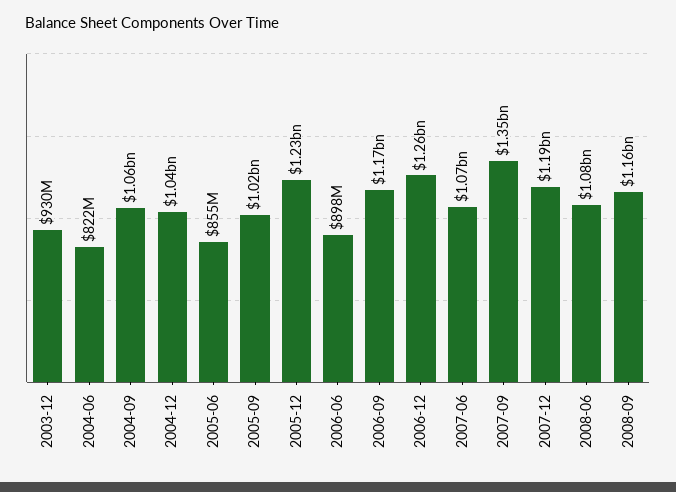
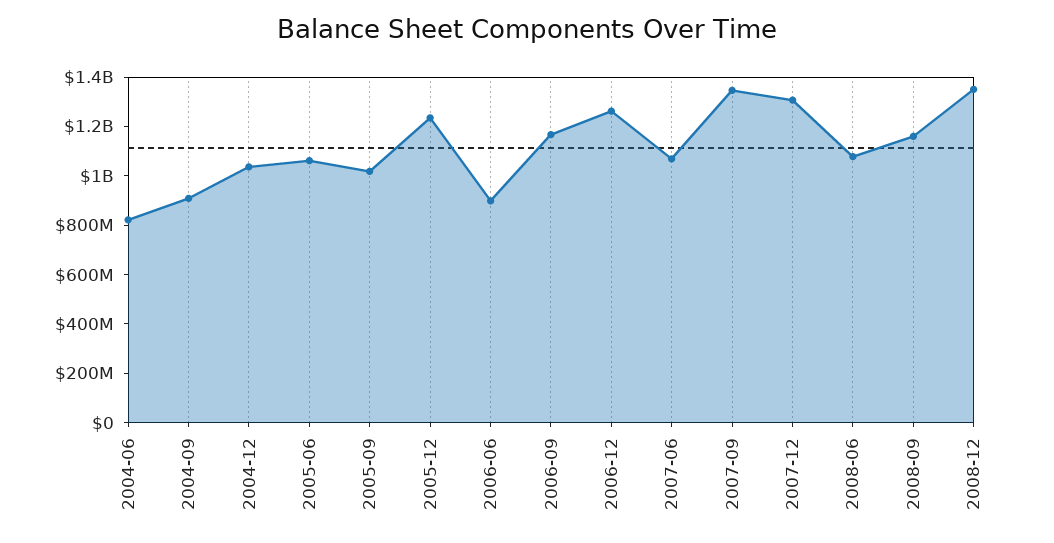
2003-12: 930000000 -> none
2004-09: 1060000000 -> 900000000
2005-06: 855000000 -> 1050000000
2007-12: 1190000000 -> 1300000000
2008-12: none -> 1350000000

